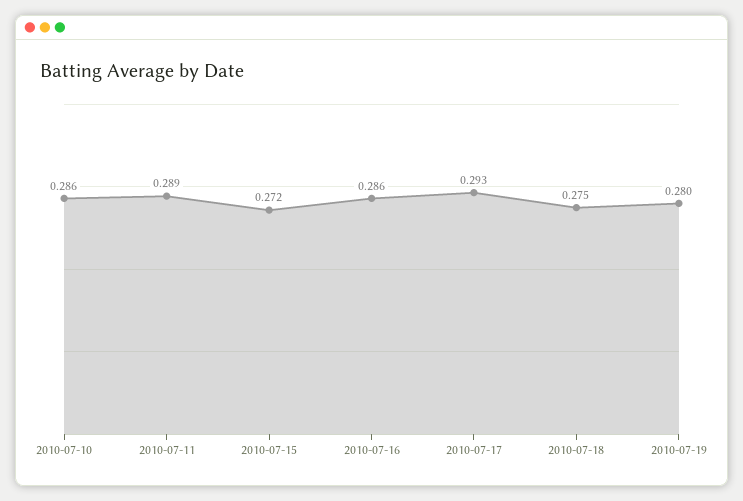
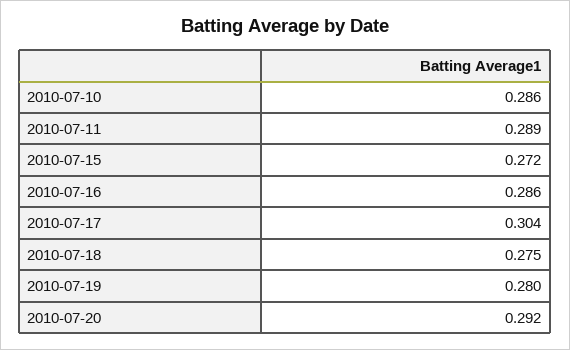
2010-07-17: 0.293 -> 0.304
2010-07-20: none -> 0.292

